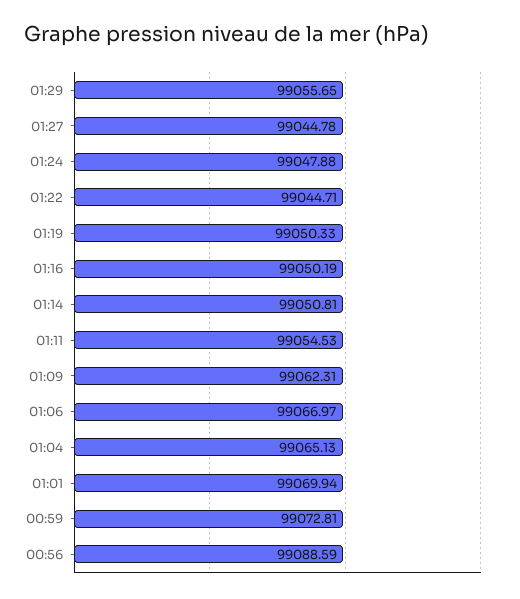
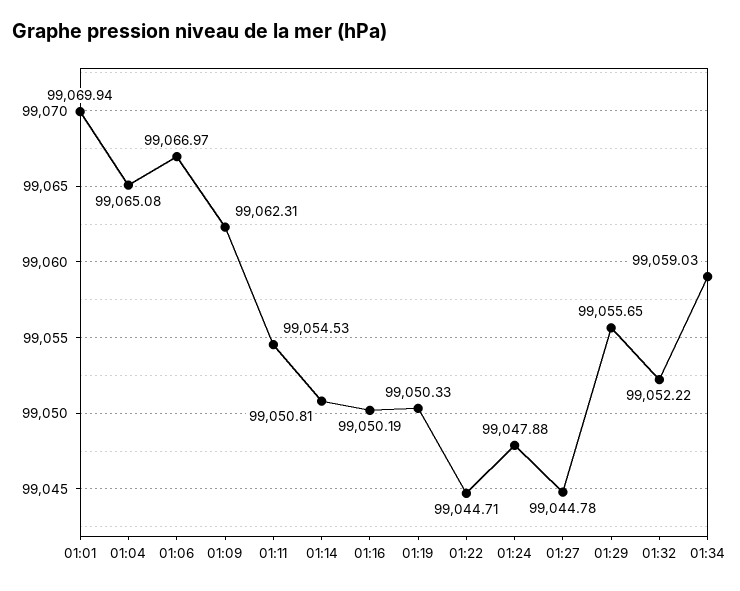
01:04: 99065.13 -> 99065.08
00:59: 99072.81 -> none
00:56: 99088.59 -> none
01:32: none -> 99052.22
01:34: none -> 99059.03

